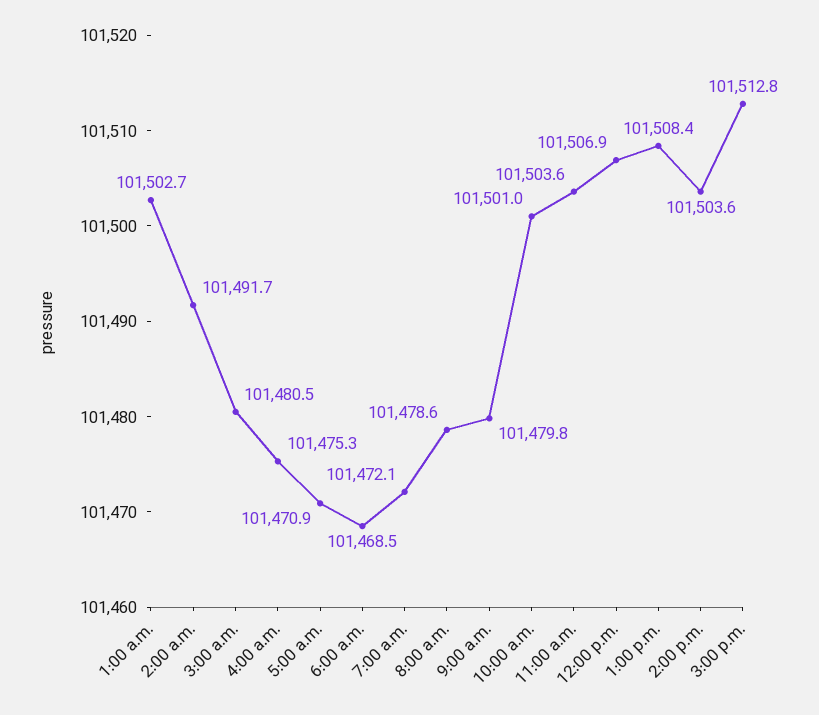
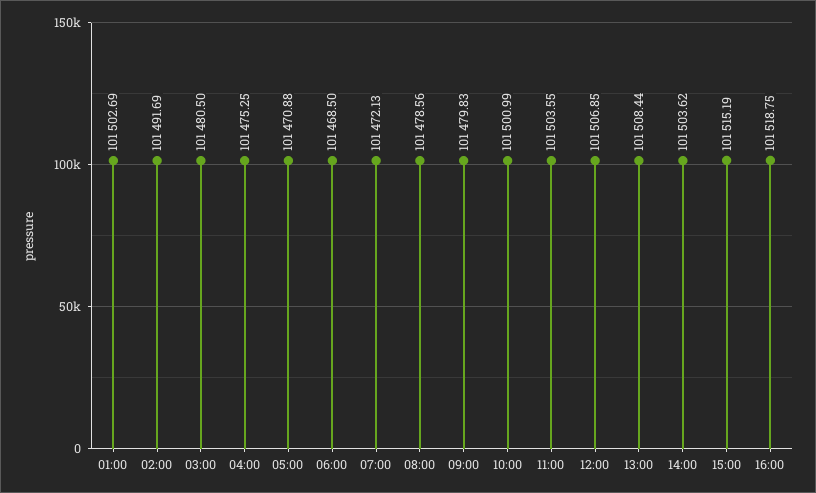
3:00 p.m.: 101512.8 -> 101515.19
16:00: none -> 101518.75

